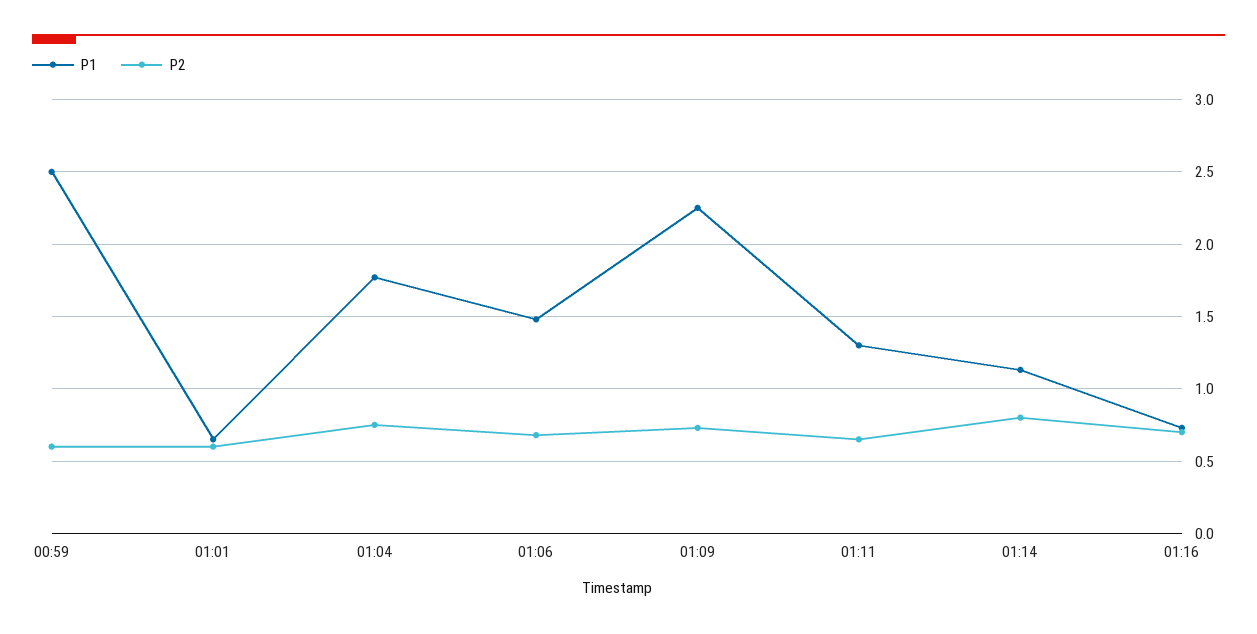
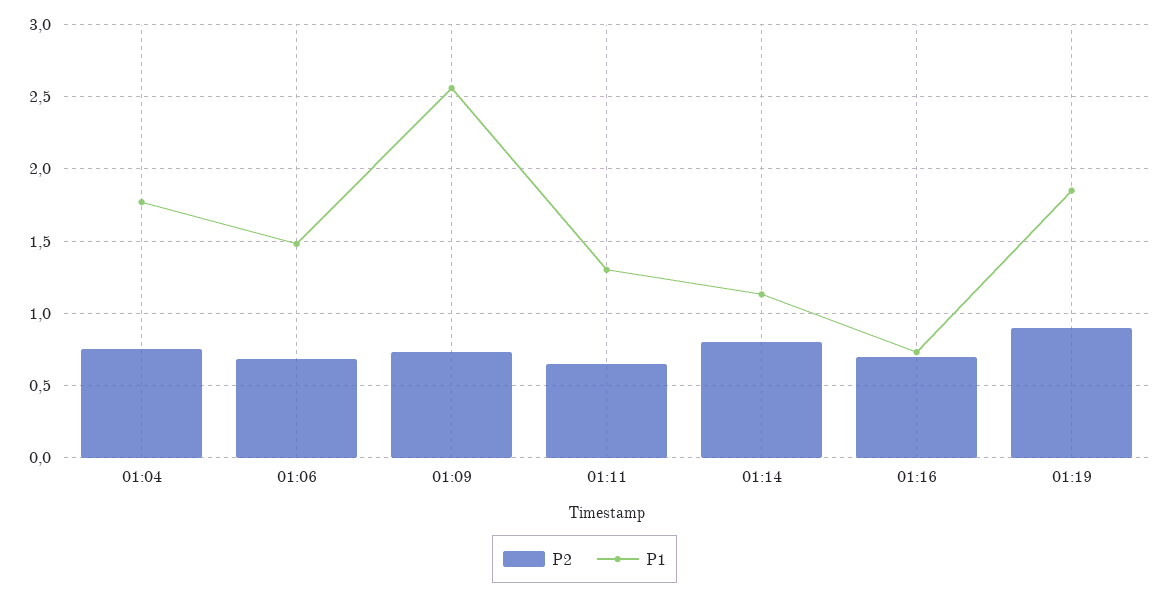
P1, 00:59: 2.5 -> none
P2, 00:59: 0.6 -> none
P1, 01:01: 0.65 -> none
P2, 01:01: 0.6 -> none
P1, 01:09: 2.25 -> 2.55
P2, 01:19: none -> 0.9
P1, 01:19: none -> 1.85

